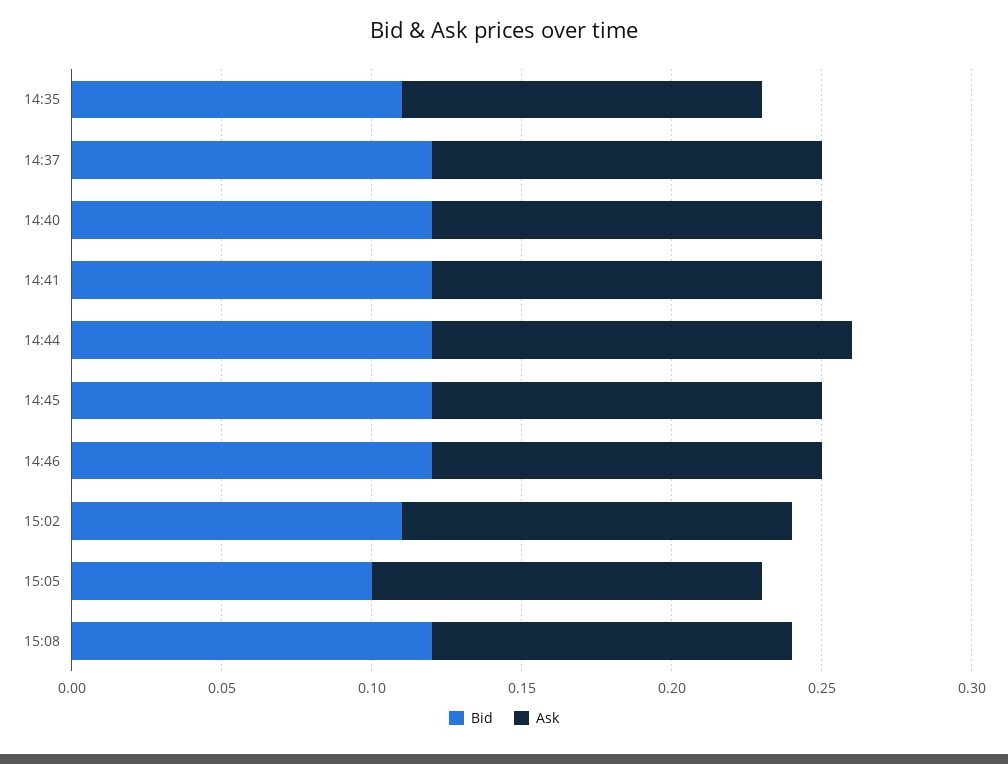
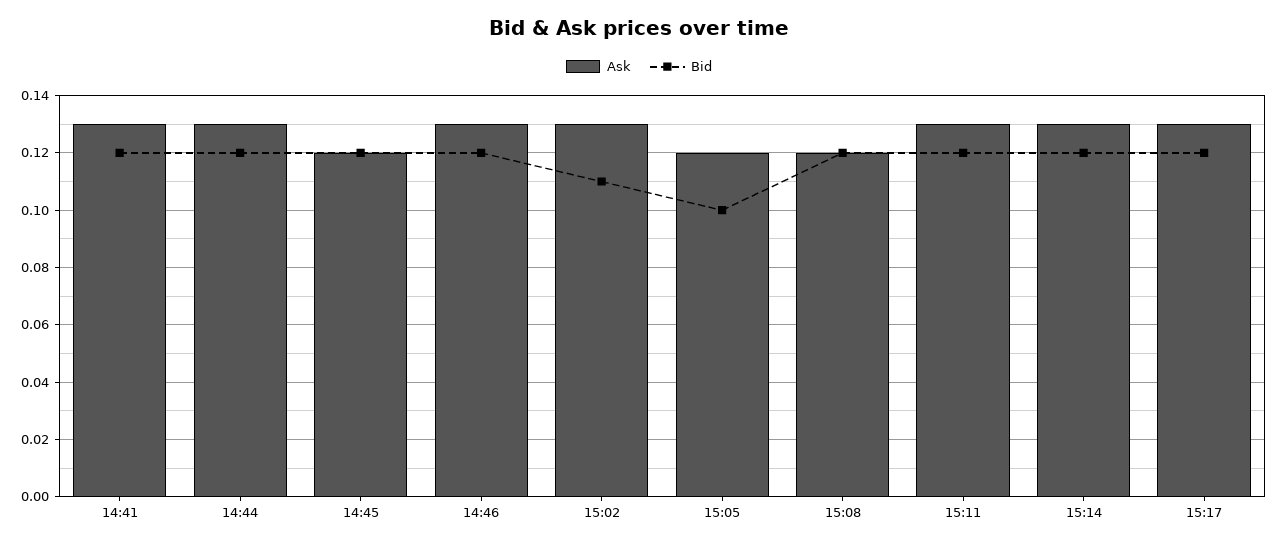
Bid, 14:35: 0.11 -> none
Ask, 14:35: 0.12 -> none
Bid, 14:37: 0.12 -> none
Ask, 14:37: 0.13 -> none
Bid, 14:40: 0.12 -> none
Ask, 14:40: 0.13 -> none
Ask, 14:44: 0.14 -> 0.13
Ask, 14:45: 0.13 -> 0.12
Ask, 15:05: 0.13 -> 0.12
Ask, 15:11: none -> 0.13
Bid, 15:11: none -> 0.12
Ask, 15:14: none -> 0.13
Bid, 15:14: none -> 0.12
Ask, 15:17: none -> 0.13
Bid, 15:17: none -> 0.12

